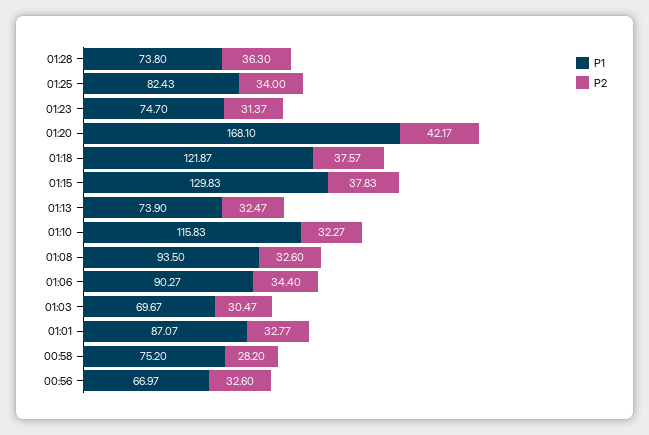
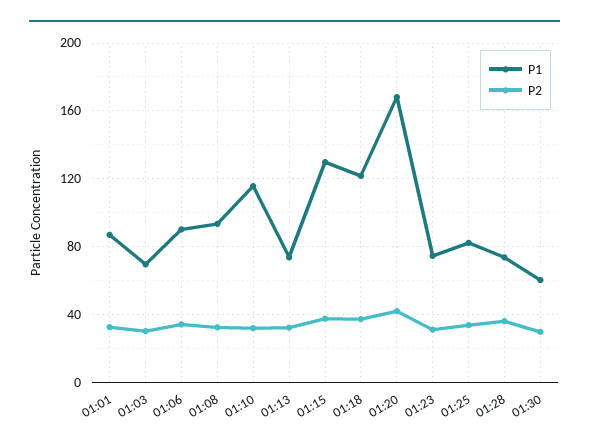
P1, 00:58: 75.2 -> none
P2, 00:58: 28.2 -> none
P1, 00:56: 66.97 -> none
P2, 00:56: 32.6 -> none
P1, 01:30: none -> 60
P2, 01:30: none -> 30

